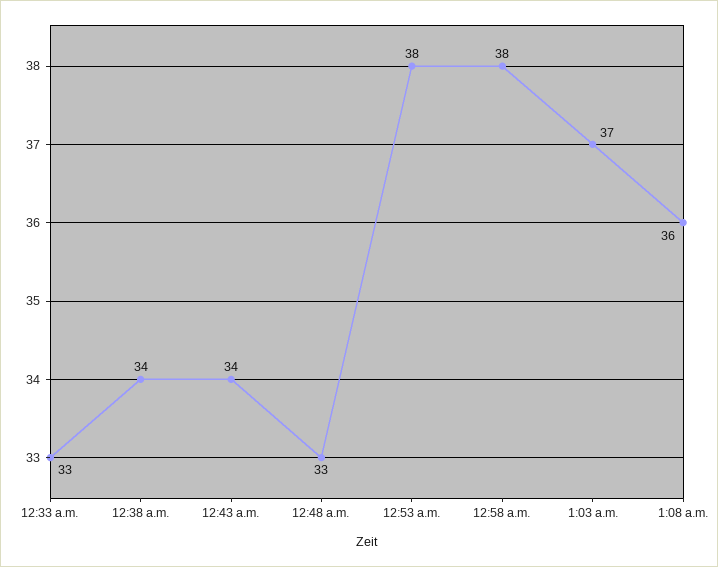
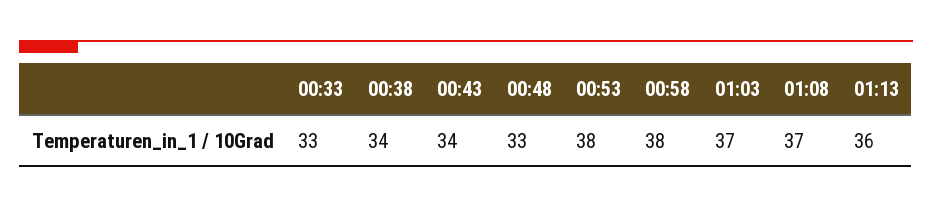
1:08 a.m.: 36 -> 37
01:13: none -> 36

